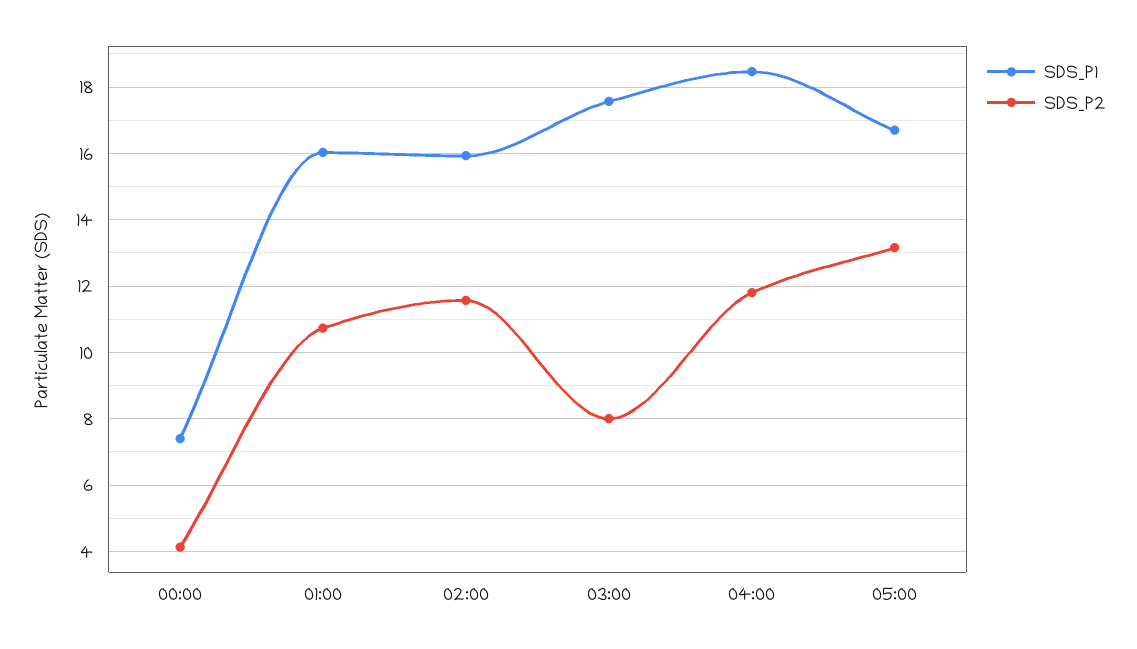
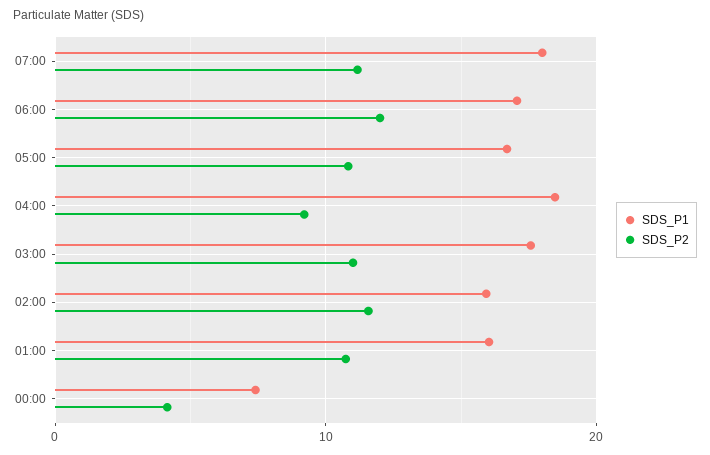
SDS_P2, 03:00: 8 -> 11
SDS_P2, 04:00: 11.8 -> 9
SDS_P2, 05:00: 13.2 -> 11
SDS_P1, 07:00: none -> 18
SDS_P2, 07:00: none -> 11
SDS_P1, 06:00: none -> 17
SDS_P2, 06:00: none -> 12

